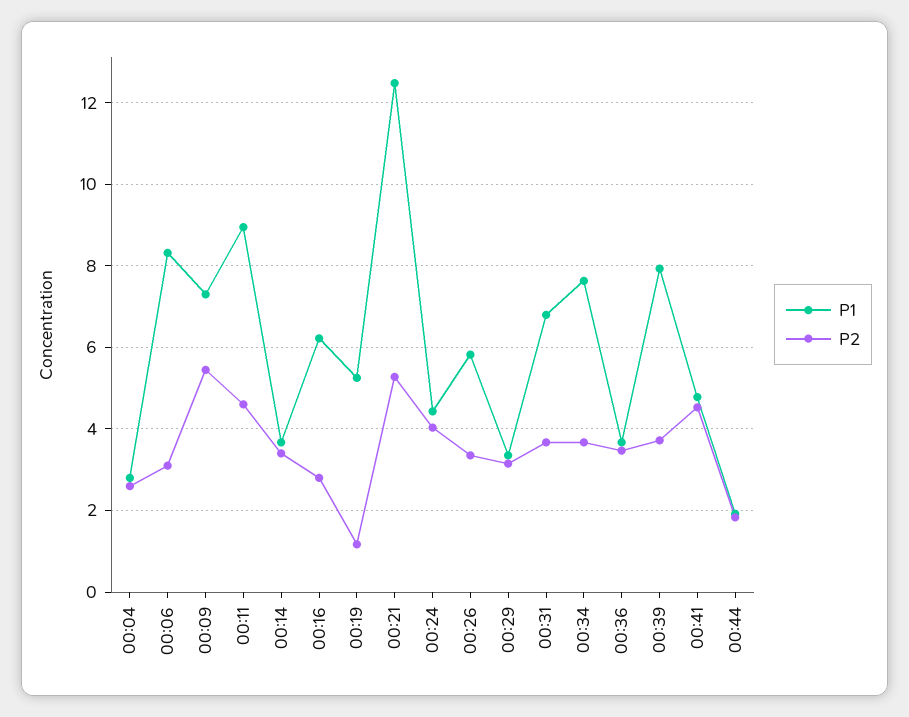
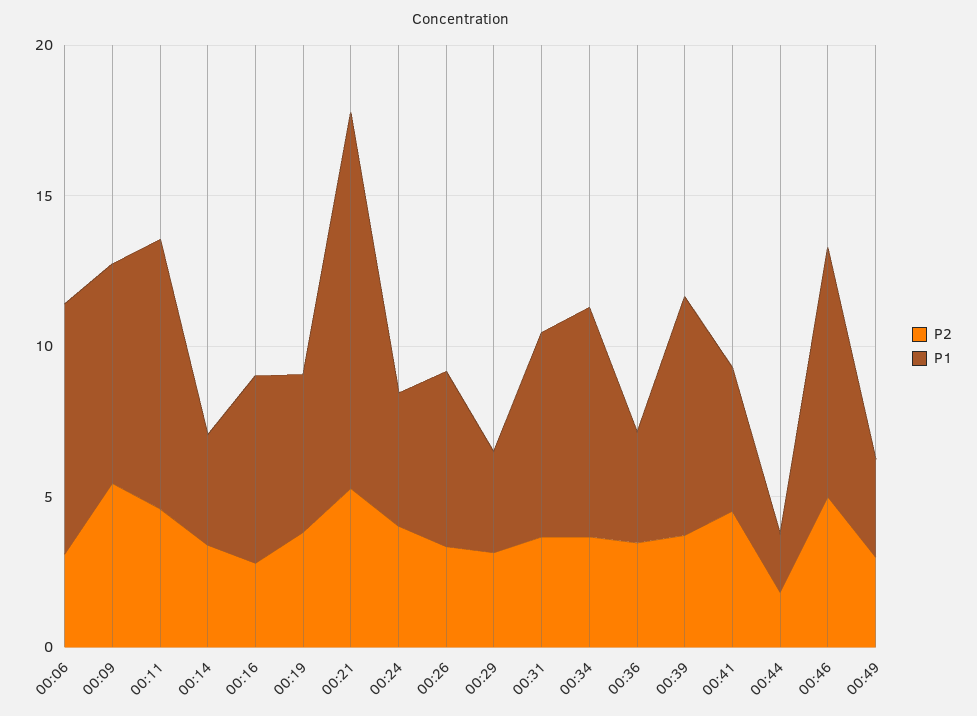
P1, 00:04: 2.8 -> none
P2, 00:04: 2.6 -> none
P2, 00:19: 1.2 -> 4
P2, 00:46: none -> 5
P1, 00:46: none -> 8
P2, 00:49: none -> 3
P1, 00:49: none -> 3

